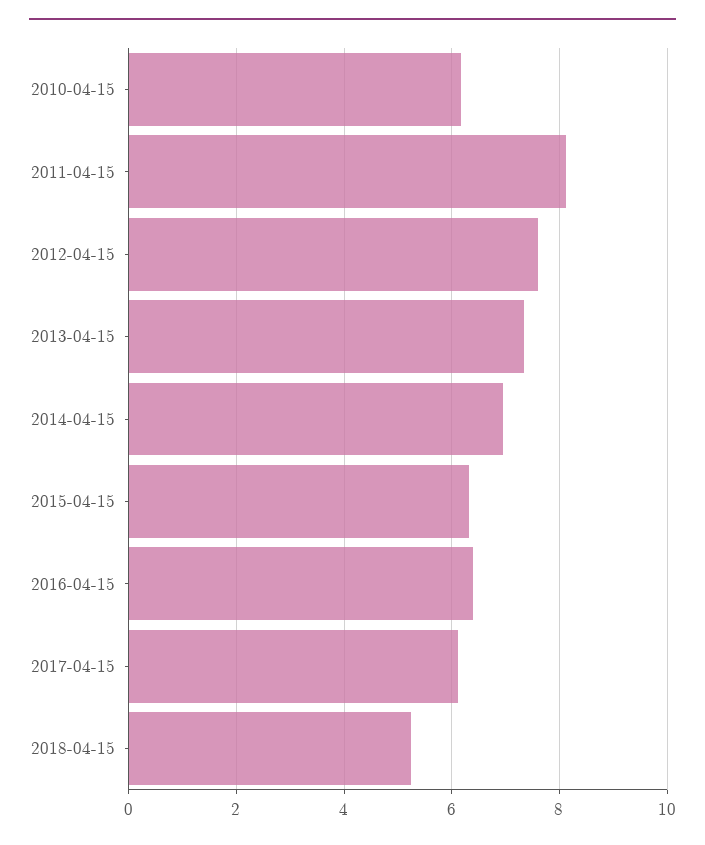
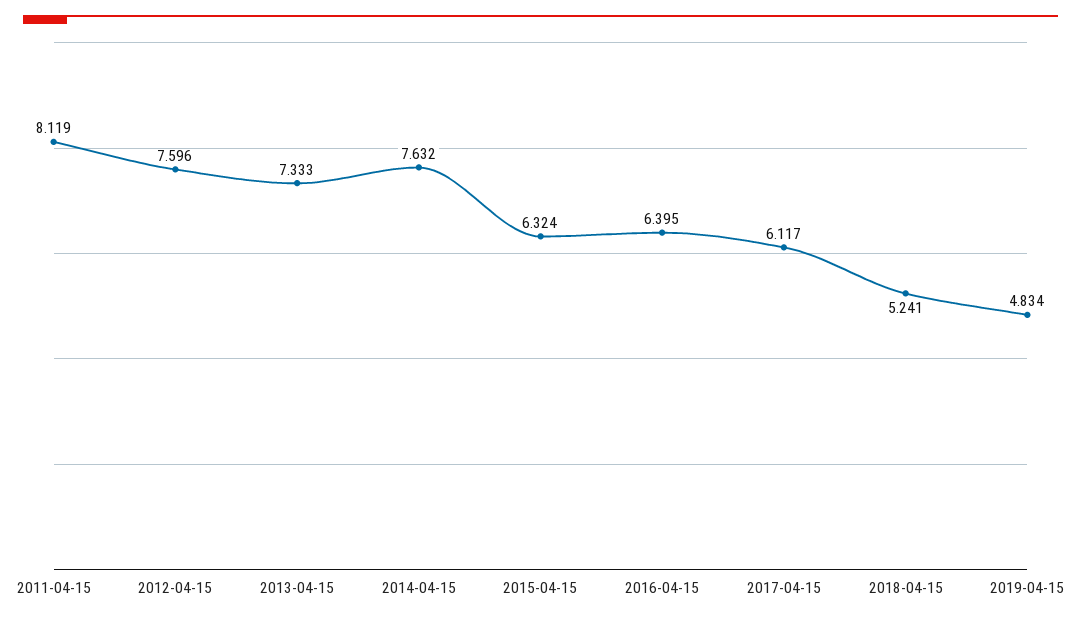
2010-04-15: 6.2 -> none
2014-04-15: 7 -> 7.632
2019-04-15: none -> 4.834

